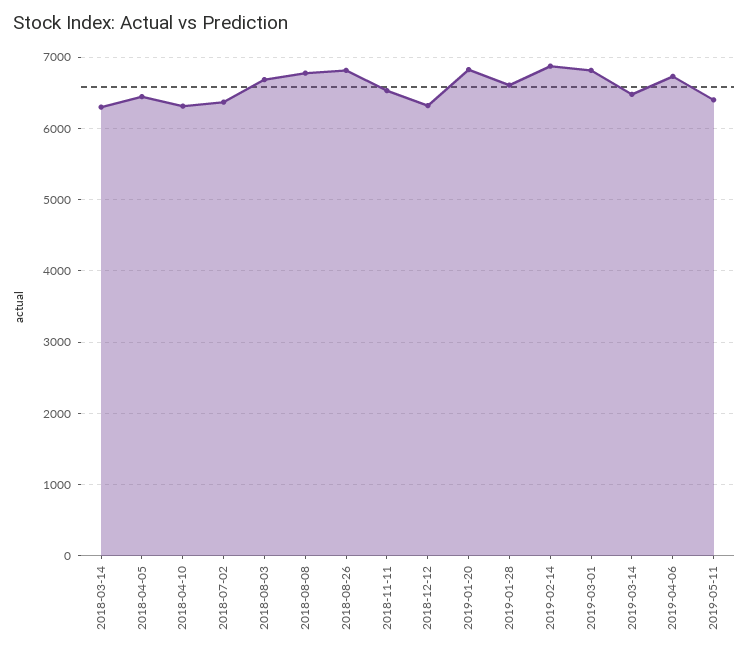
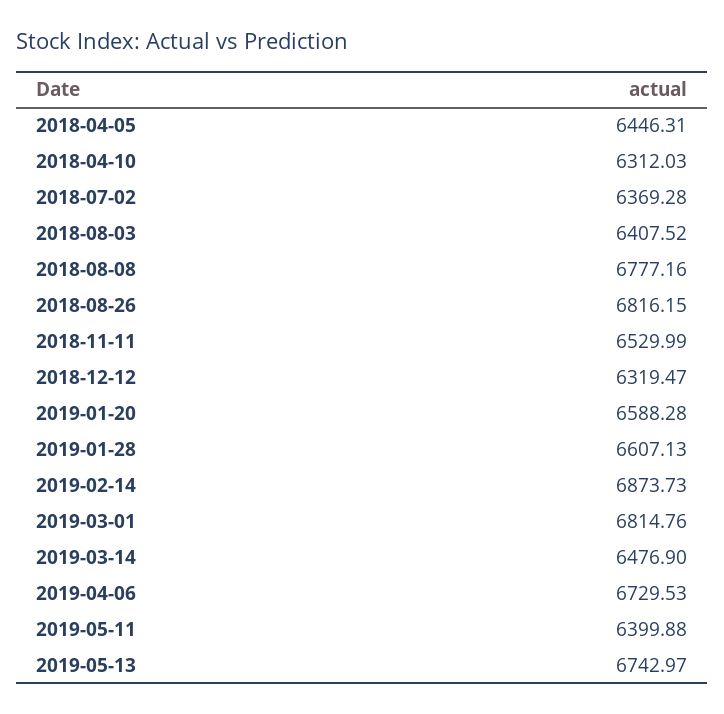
2018-03-14: 6300 -> none
2018-08-03: 6700 -> 6407.52
2019-01-20: 6800 -> 6588.28
2019-05-13: none -> 6742.97

